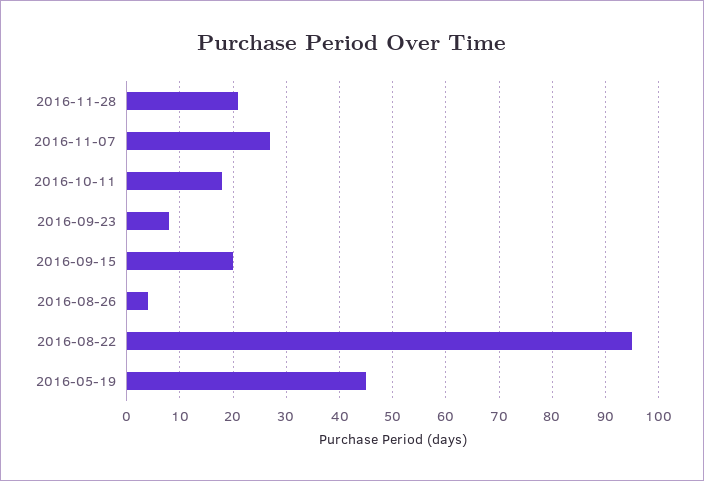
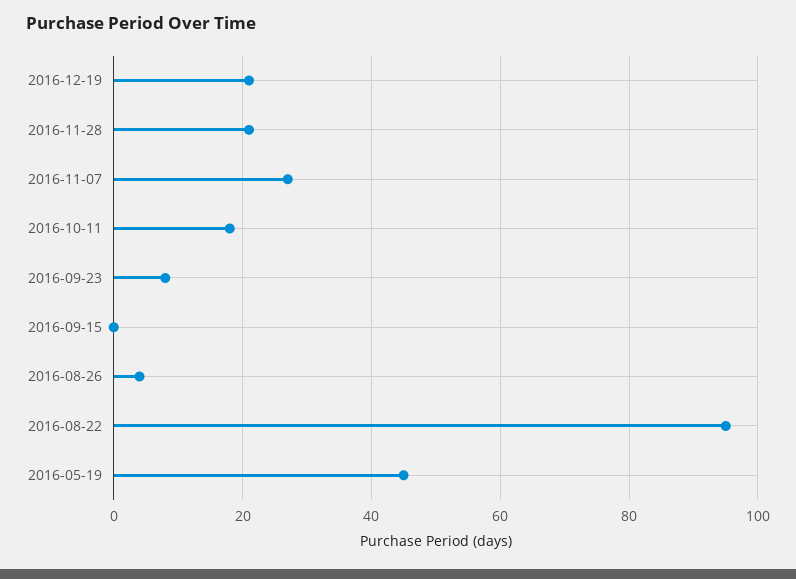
2016-09-15: 20 -> 0
2016-12-19: none -> 20

